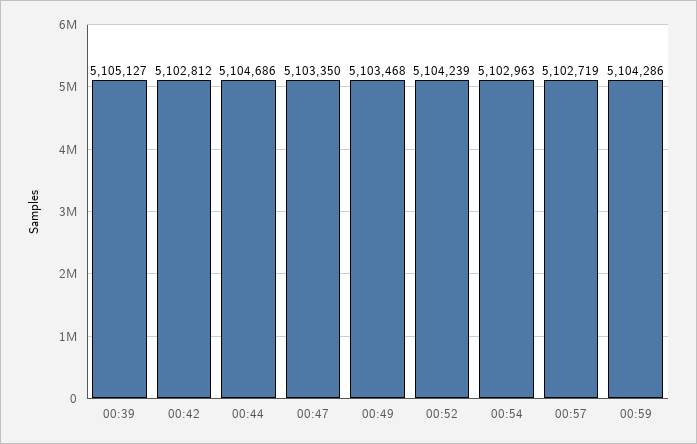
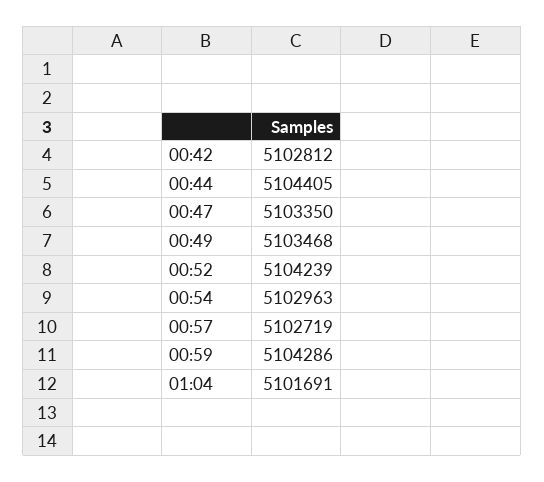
00:39: 5105127 -> none
00:44: 5104686 -> 5104405
01:04: none -> 5101691

